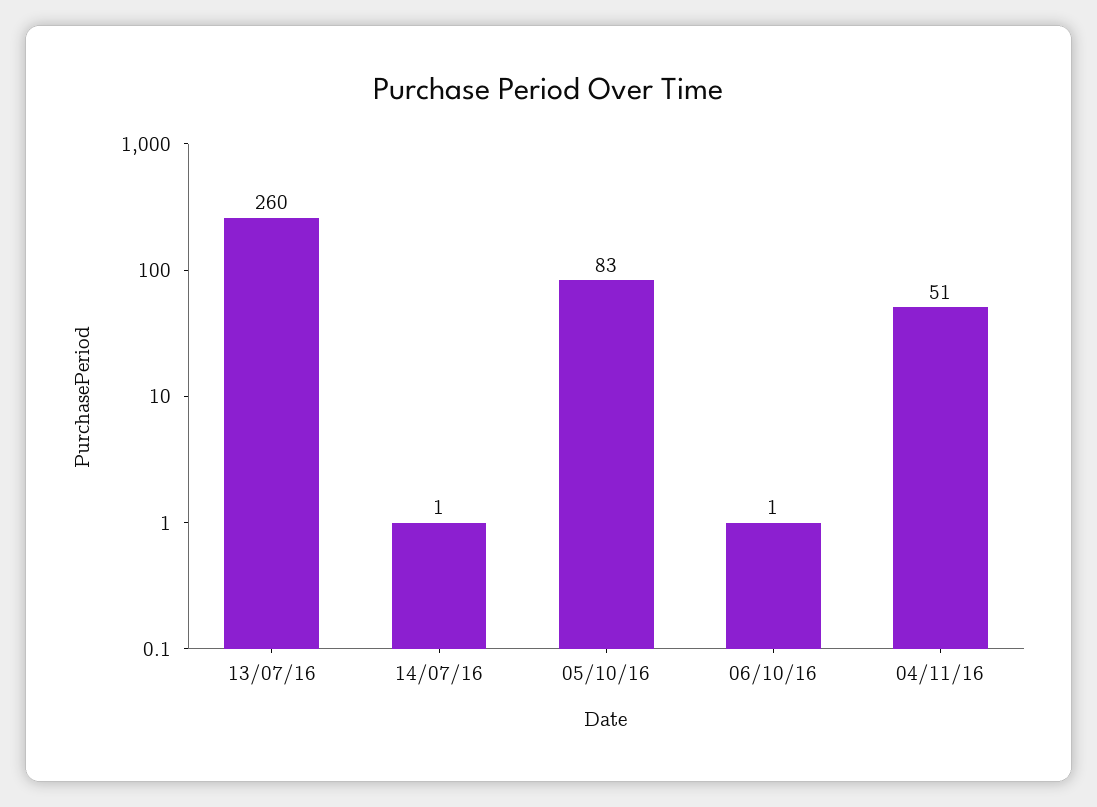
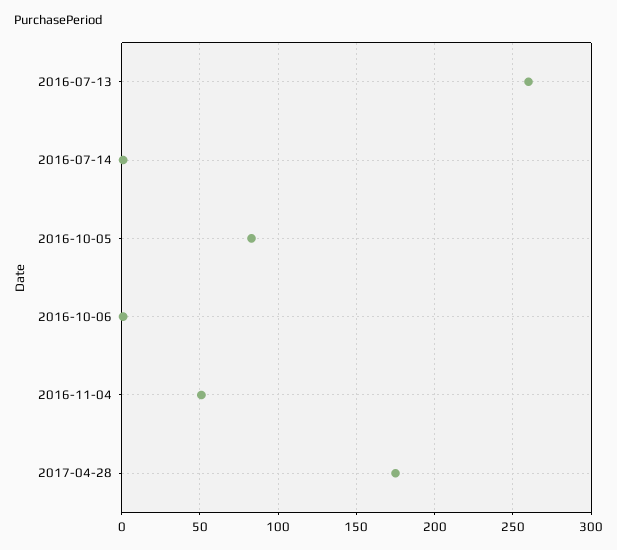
2017-04-28: none -> 175

